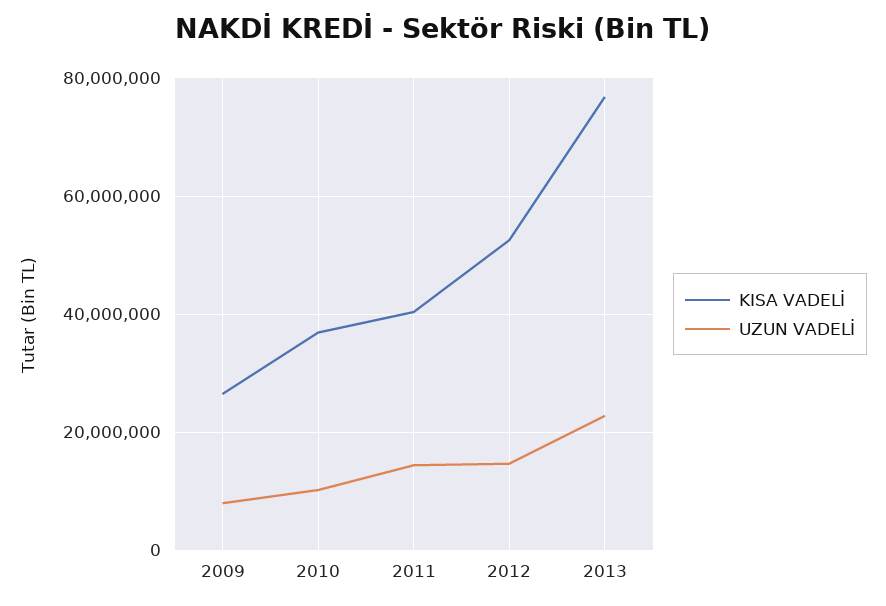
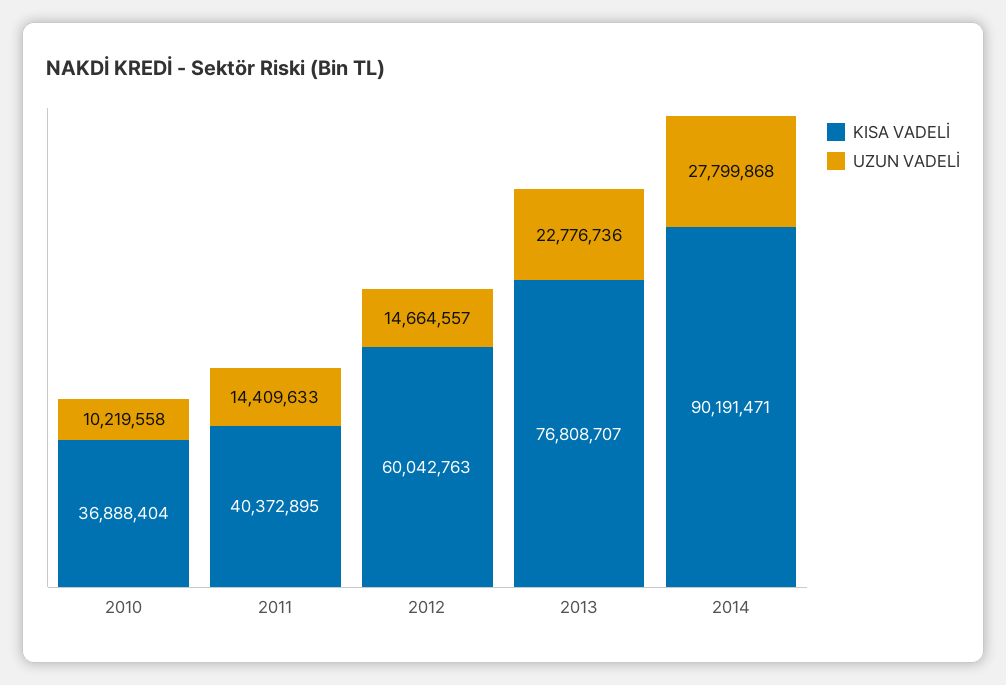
KISA VADELİ, 2009: 26000000 -> none
UZUN VADELİ, 2009: 8000000 -> none
KISA VADELİ, 2012: 52000000 -> 60042763
KISA VADELİ, 2014: none -> 90191471
UZUN VADELİ, 2014: none -> 27799868

